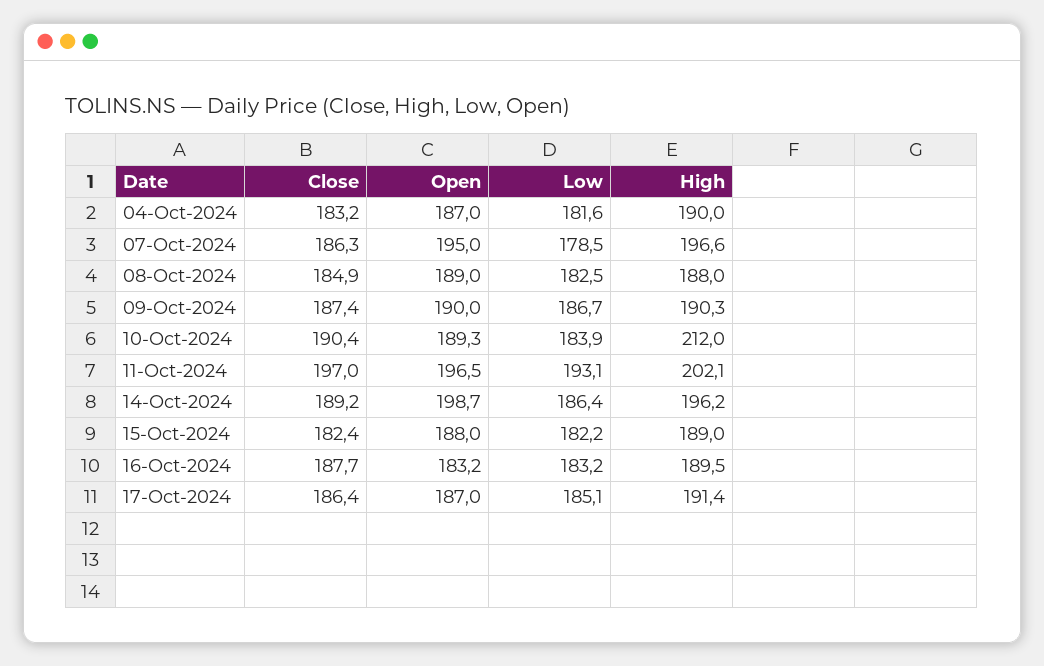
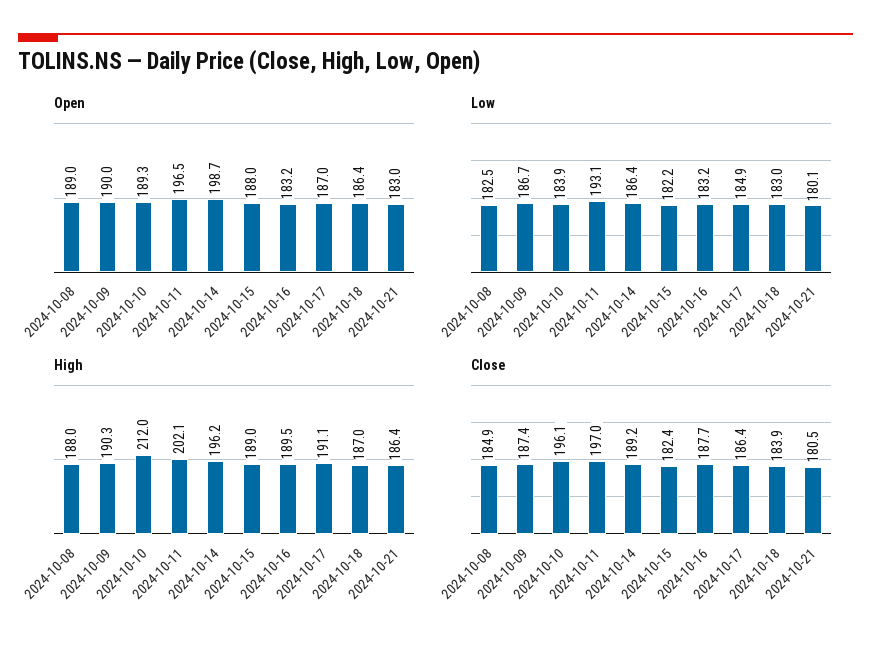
Close, 04-Oct-2024: 183.2 -> none
Open, 04-Oct-2024: 187 -> none
Low, 04-Oct-2024: 181.6 -> none
High, 04-Oct-2024: 190 -> none
Close, 07-Oct-2024: 186.3 -> none
Open, 07-Oct-2024: 195 -> none
Low, 07-Oct-2024: 178.5 -> none
High, 07-Oct-2024: 196.6 -> none
Close, 10-Oct-2024: 190.4 -> 196.1
Low, 17-Oct-2024: 185.1 -> 184.9
High, 17-Oct-2024: 191.4 -> 191.1
Open, 2024-10-18: none -> 186.4
Open, 2024-10-21: none -> 183
Low, 2024-10-18: none -> 183
Low, 2024-10-21: none -> 180.1
High, 2024-10-18: none -> 187
High, 2024-10-21: none -> 186.4
Close, 2024-10-18: none -> 183.9
Close, 2024-10-21: none -> 180.5

